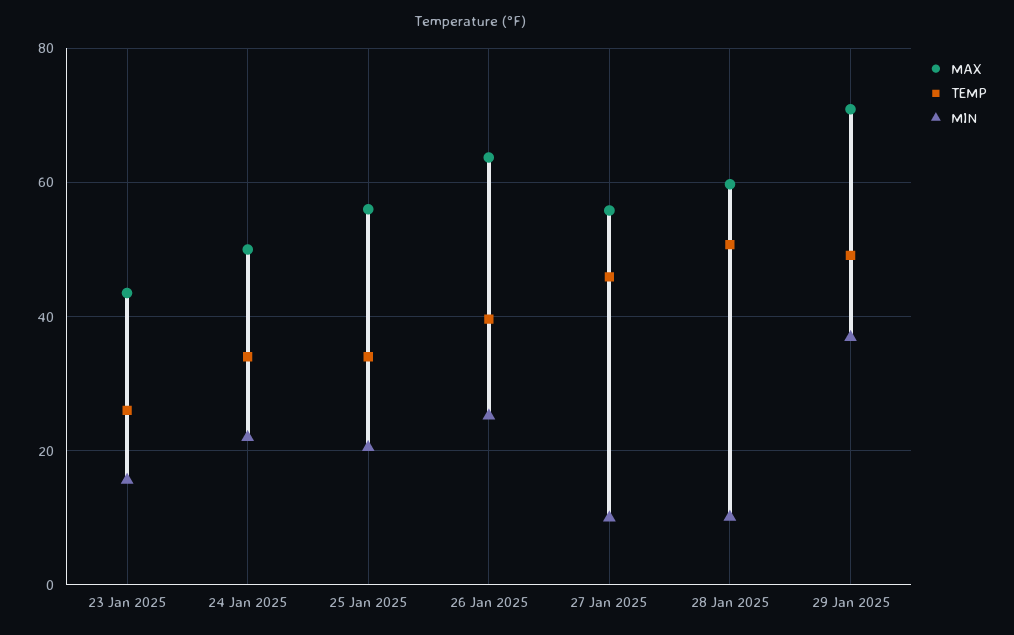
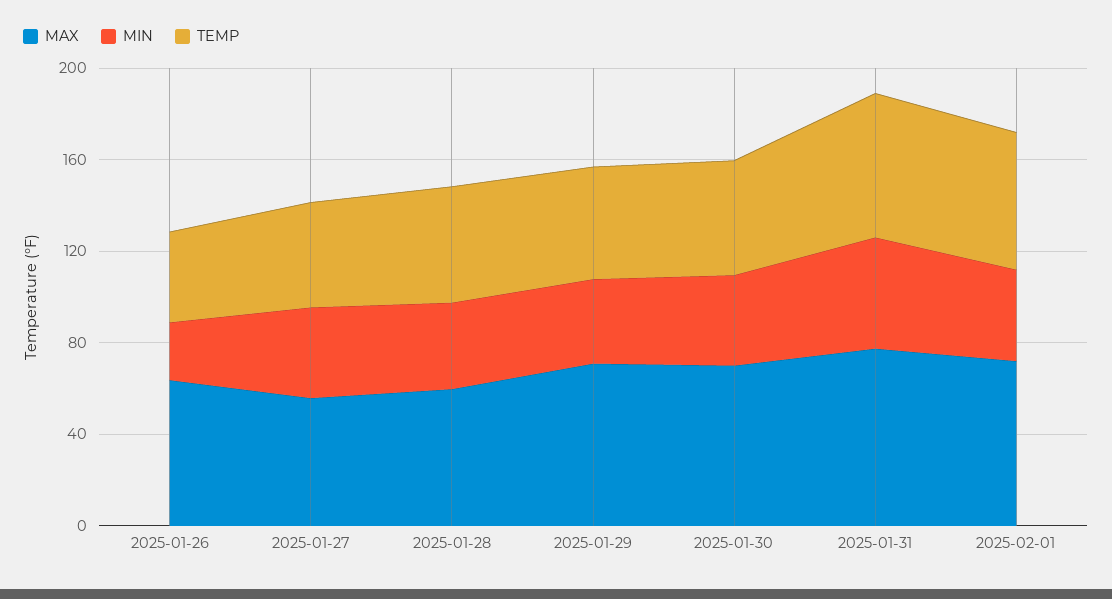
MAX, 23 Jan 2025: 44 -> none
TEMP, 23 Jan 2025: 26 -> none
MIN, 23 Jan 2025: 16 -> none
MAX, 24 Jan 2025: 50 -> none
TEMP, 24 Jan 2025: 34 -> none
MIN, 24 Jan 2025: 22 -> none
MAX, 25 Jan 2025: 56 -> none
TEMP, 25 Jan 2025: 34 -> none
MIN, 25 Jan 2025: 20 -> none
MIN, 27 Jan 2025: 10 -> 40
MIN, 28 Jan 2025: 10 -> 40
MAX, 2025-01-30: none -> 70
MIN, 2025-01-30: none -> 40
TEMP, 2025-01-30: none -> 50
MAX, 2025-01-31: none -> 80
MIN, 2025-01-31: none -> 50
TEMP, 2025-01-31: none -> 60
MAX, 2025-02-01: none -> 70
MIN, 2025-02-01: none -> 40
TEMP, 2025-02-01: none -> 60

